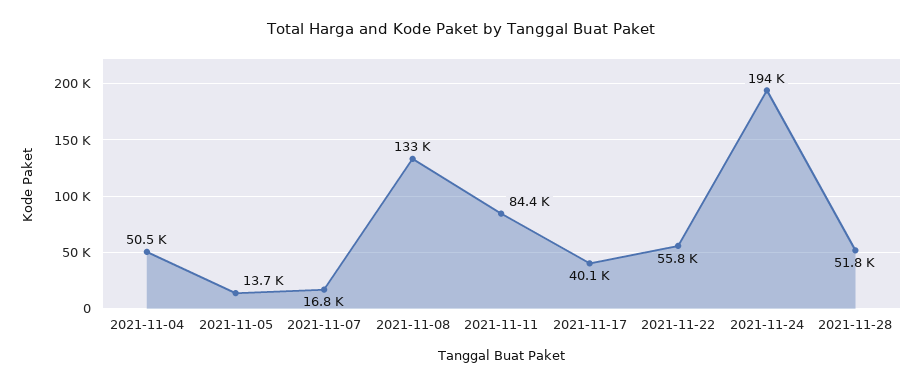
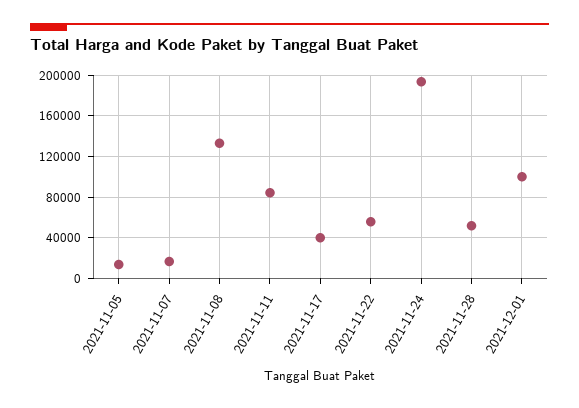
2021-11-04: 50500 -> none
2021-12-01: none -> 100000

